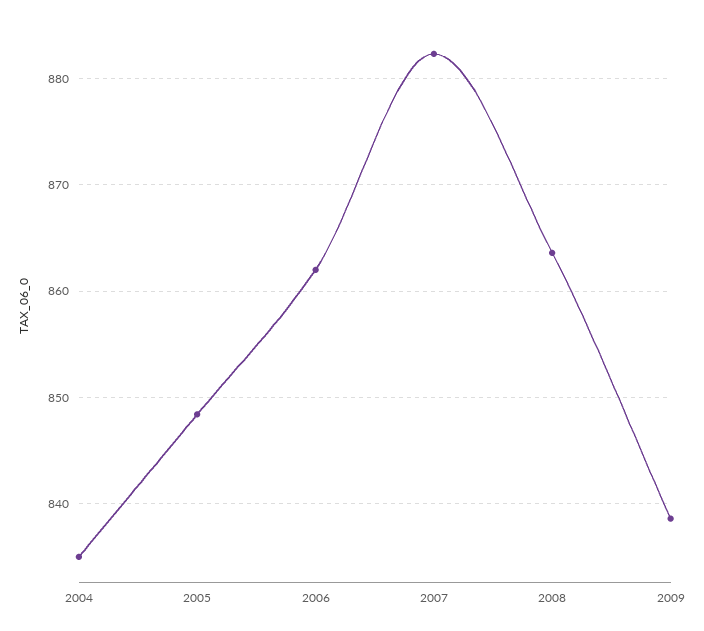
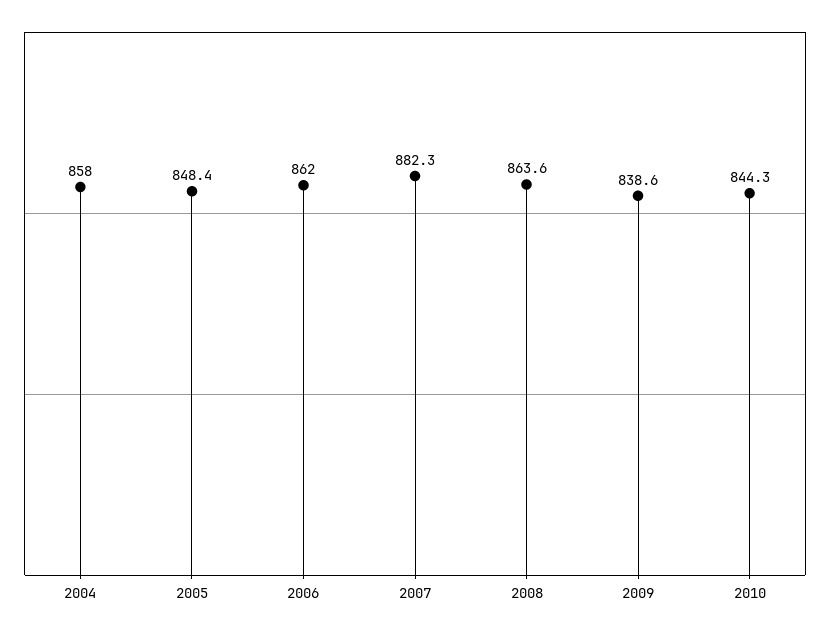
2004: 835 -> 858
2010: none -> 844.3

